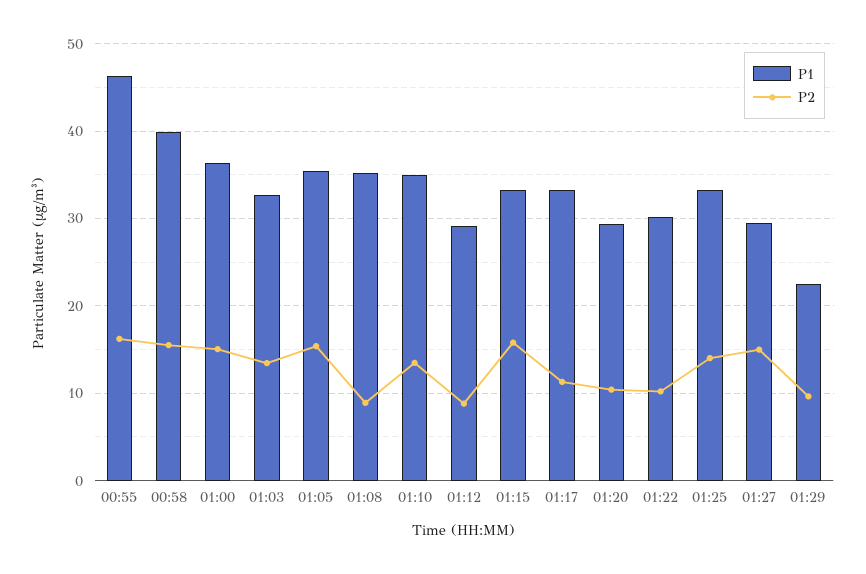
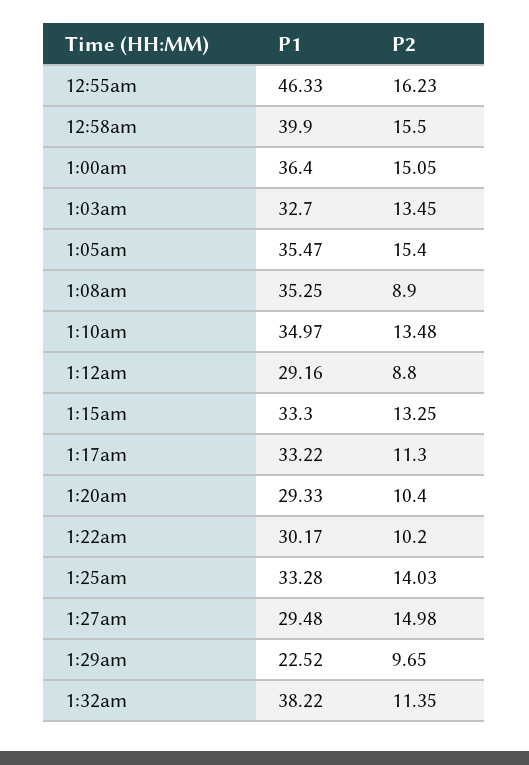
P2, 01:15: 16 -> 13.25
P1, 1:32am: none -> 38.22
P2, 1:32am: none -> 11.35

